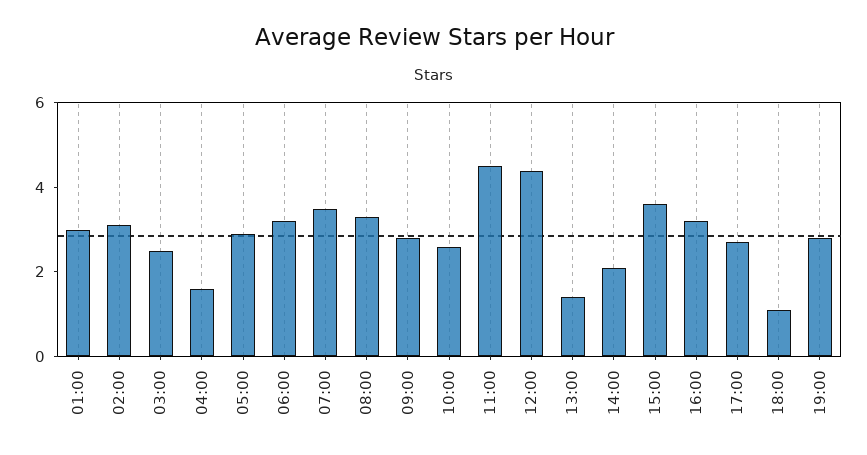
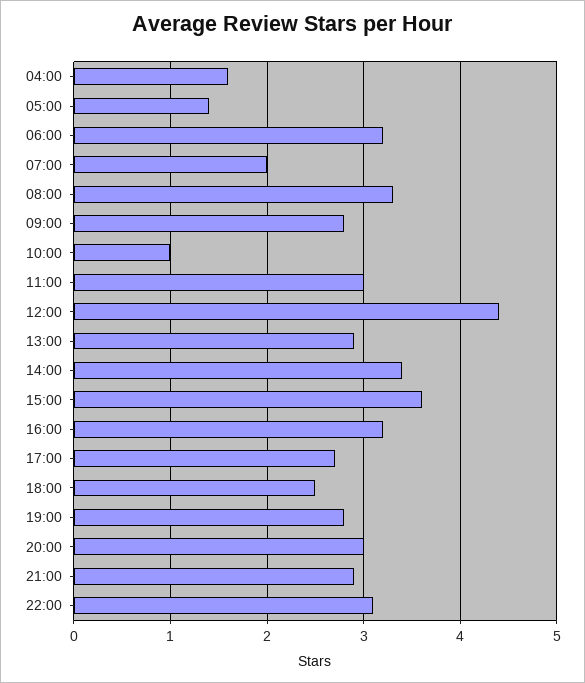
01:00: 3 -> none
02:00: 3 -> none
03:00: 2.5 -> none
05:00: 3 -> 1.4
07:00: 3.5 -> 2
10:00: 2.5 -> 1
11:00: 4.5 -> 3
13:00: 1.5 -> 2.9
14:00: 2 -> 3.4
18:00: 1 -> 2.5
20:00: none -> 3
21:00: none -> 2.9
22:00: none -> 3.1

